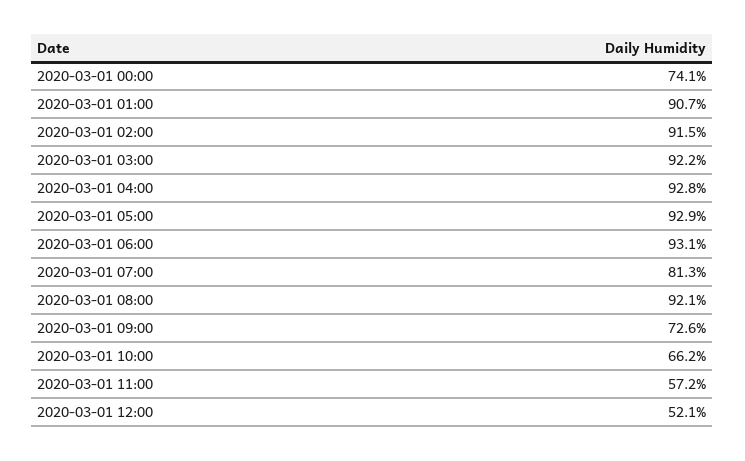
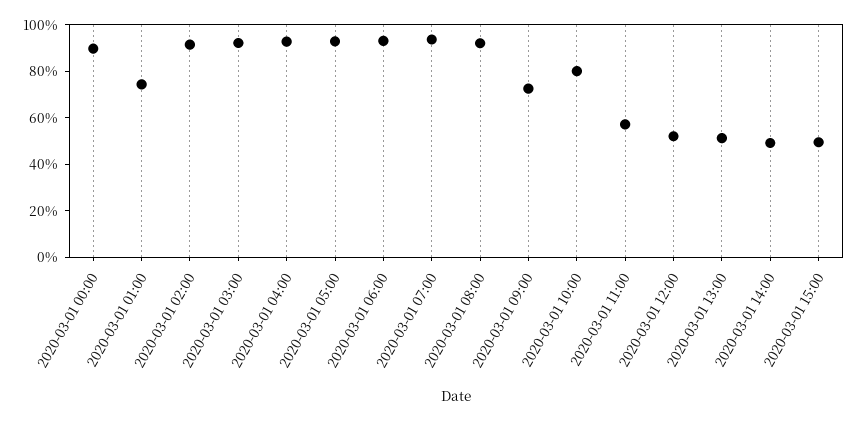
2020-03-01 00:00: 74.1 -> 90
2020-03-01 01:00: 90.7 -> 75
2020-03-01 07:00: 81.3 -> 95
2020-03-01 10:00: 66.2 -> 80
2020-03-01 13:00: none -> 50
2020-03-01 14:00: none -> 50
2020-03-01 15:00: none -> 50

